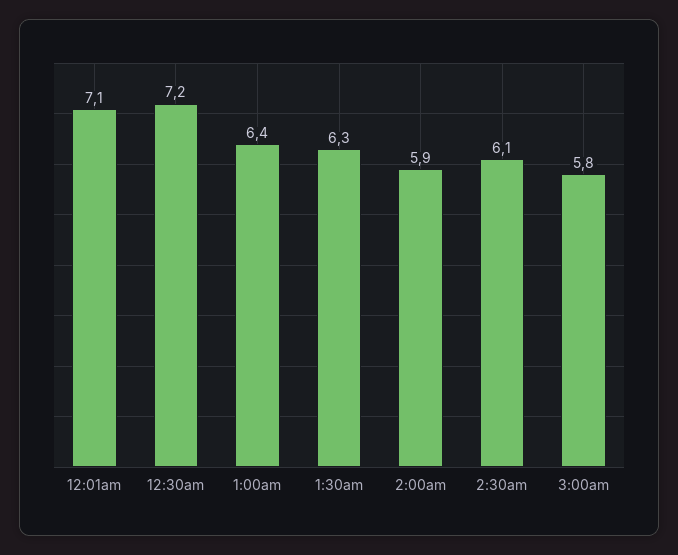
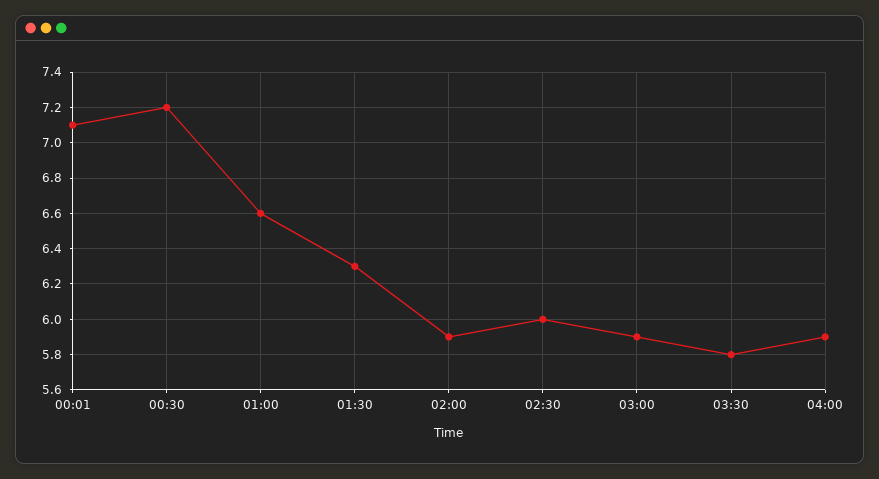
1:00am: 6.4 -> 6.6
2:30am: 6.1 -> 6
3:00am: 5.8 -> 5.9
03:30: none -> 5.8
04:00: none -> 5.9

